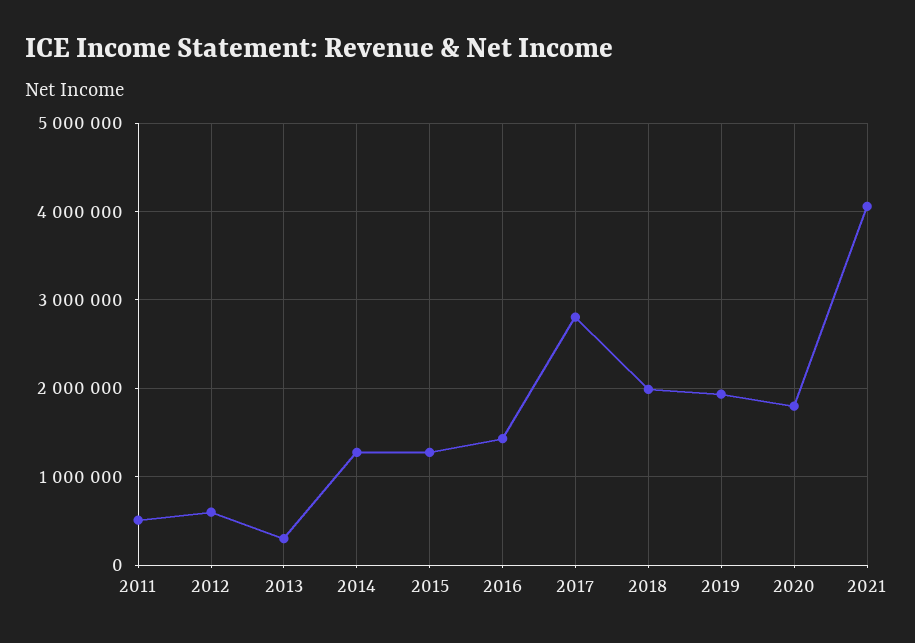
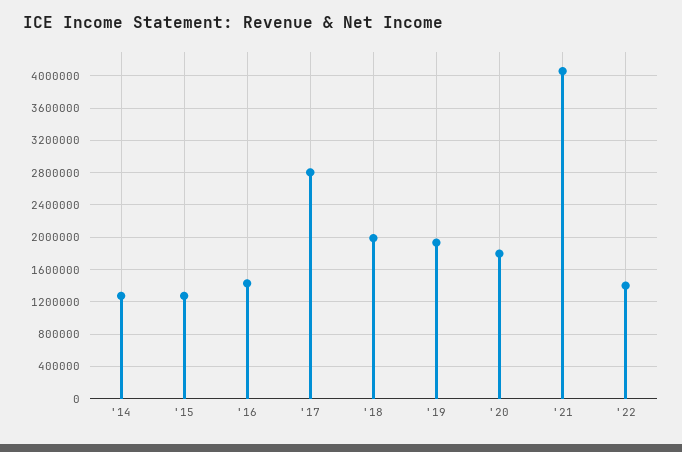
2011: 500000 -> none
2012: 600000 -> none
2013: 300000 -> none
'22: none -> 1400000

